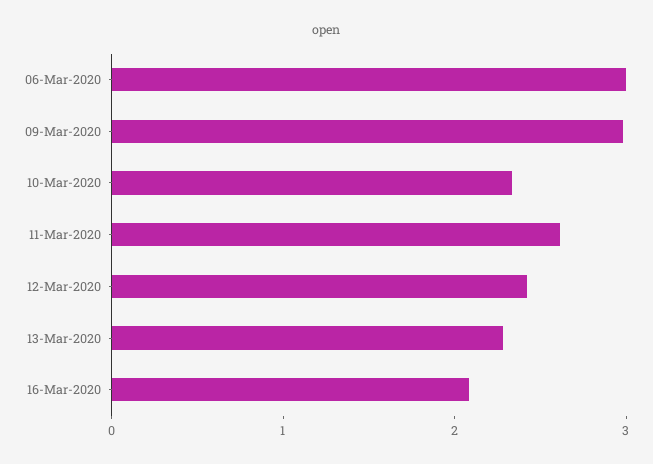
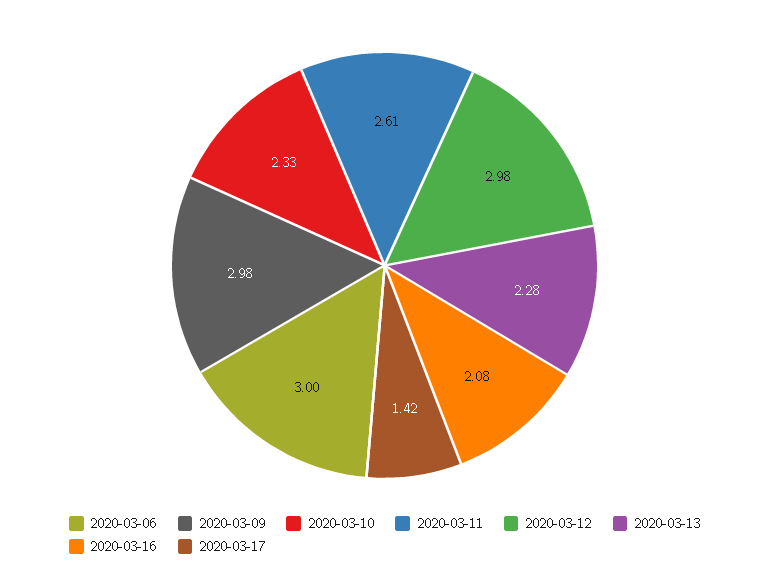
12-Mar-2020: 2.4 -> 2.98
2020-03-17: none -> 1.42

